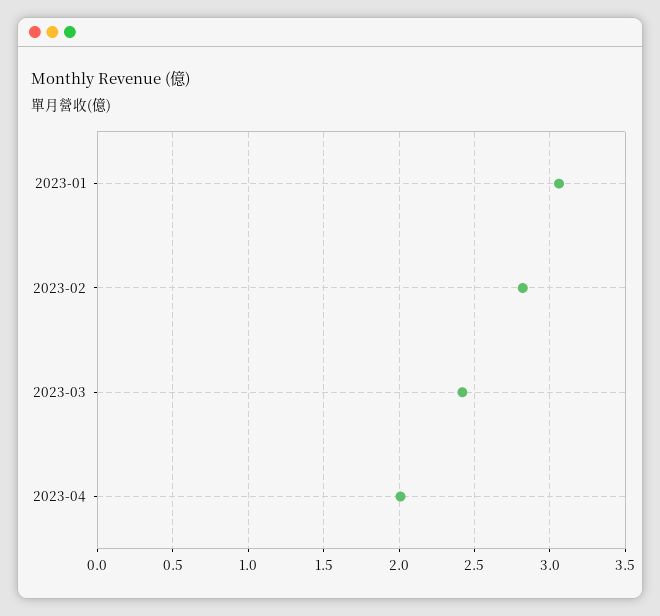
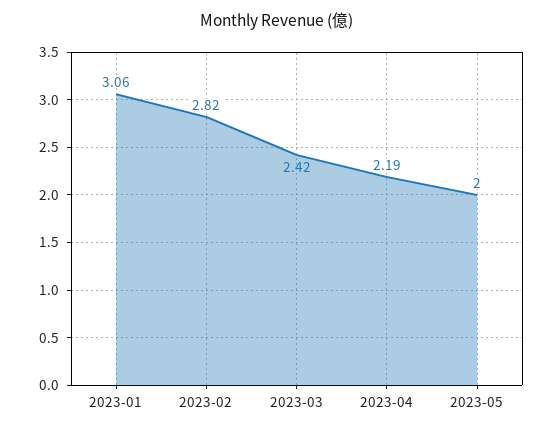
2023-04: 2 -> 2.19
2023-05: none -> 2

